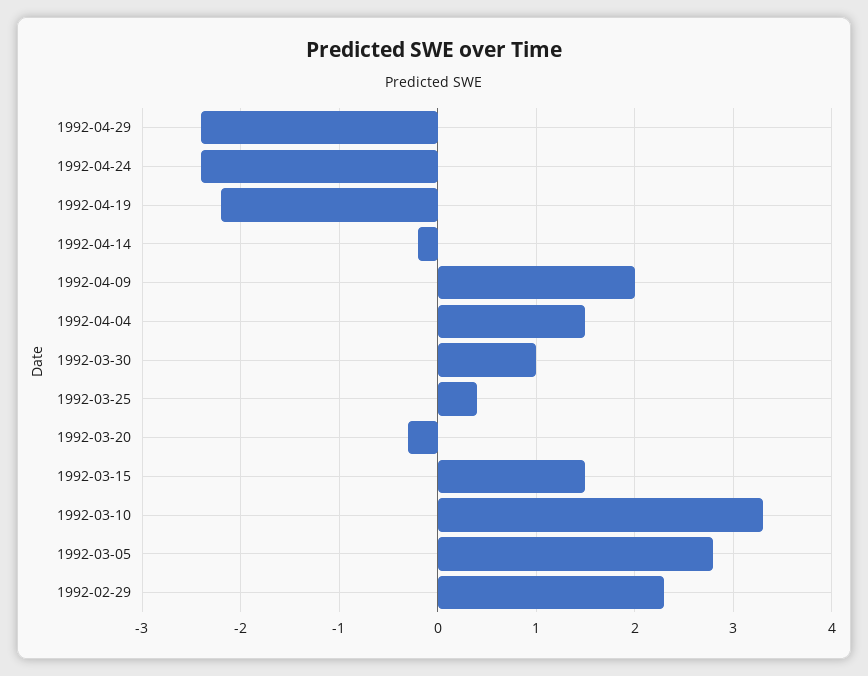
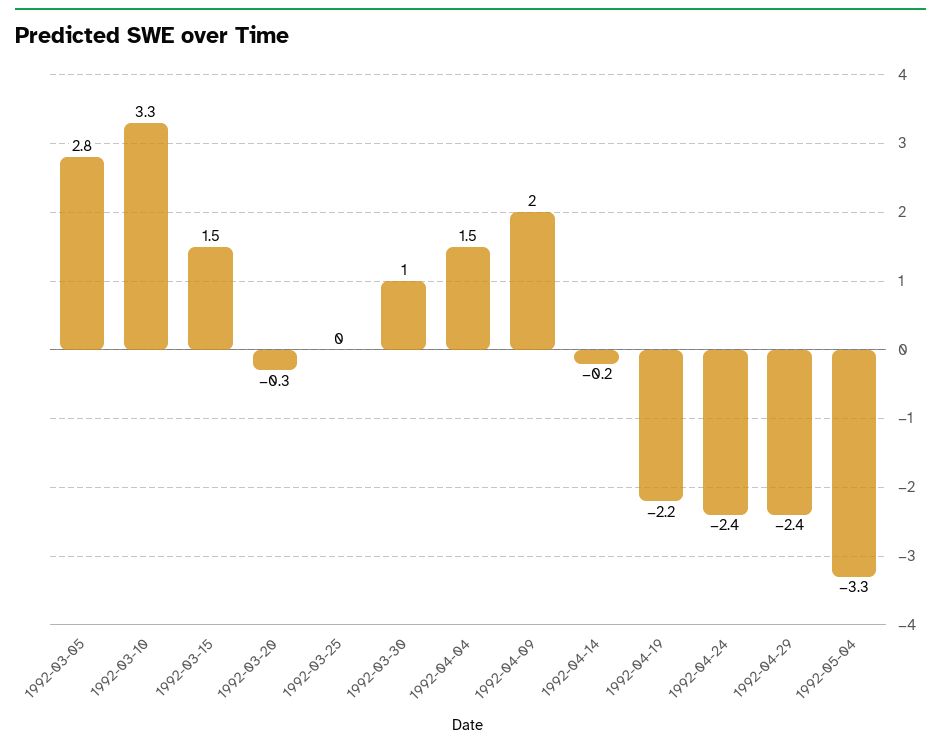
1992-03-25: 0.4 -> 0
1992-02-29: 2.3 -> none
1992-05-04: none -> -3.3

